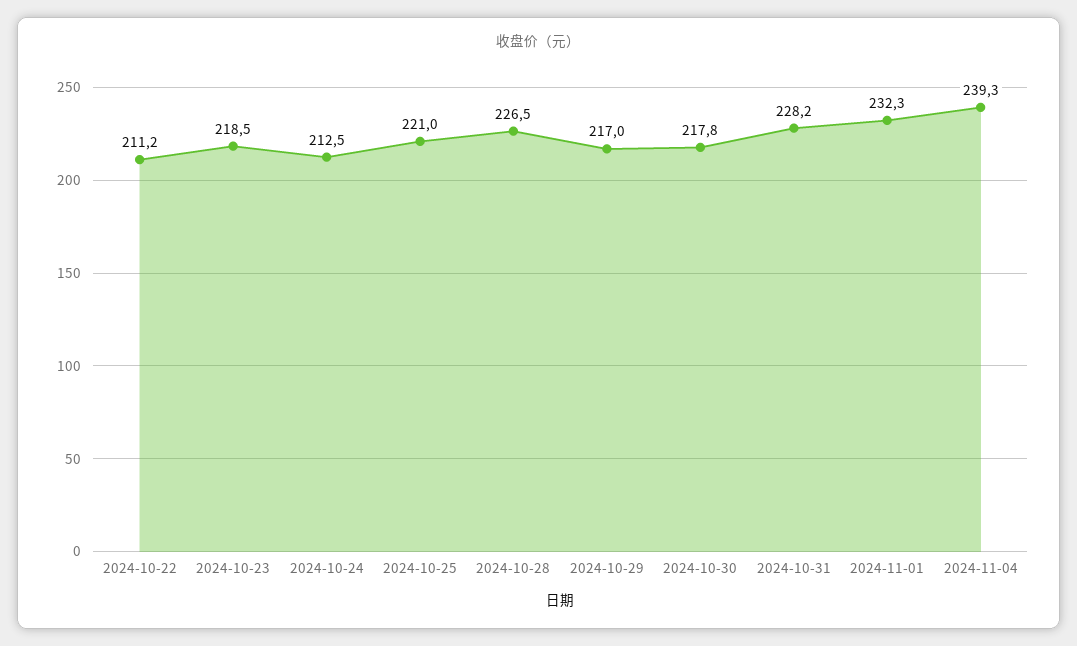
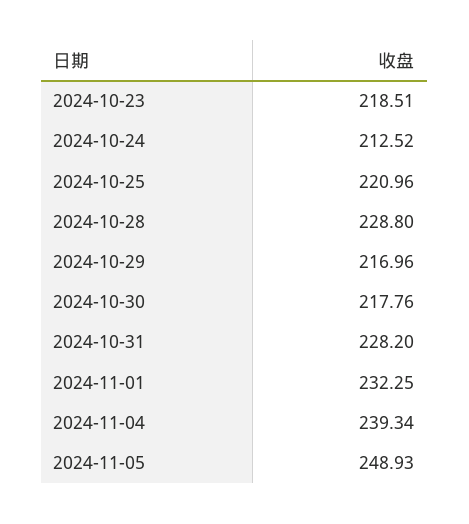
2024-10-22: 211.2 -> none
2024-10-28: 226.5 -> 228.8
2024-11-05: none -> 248.93

